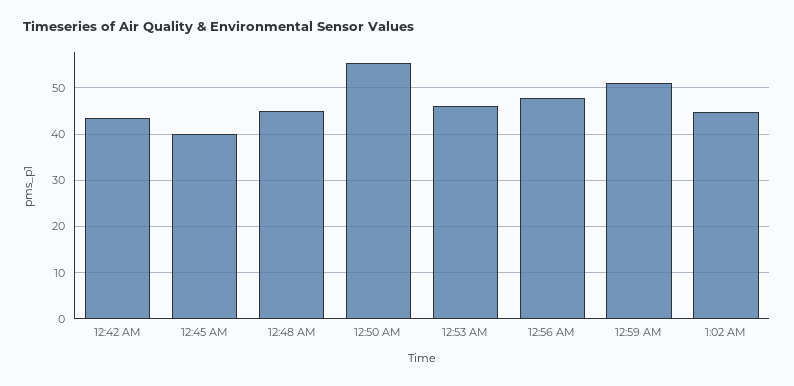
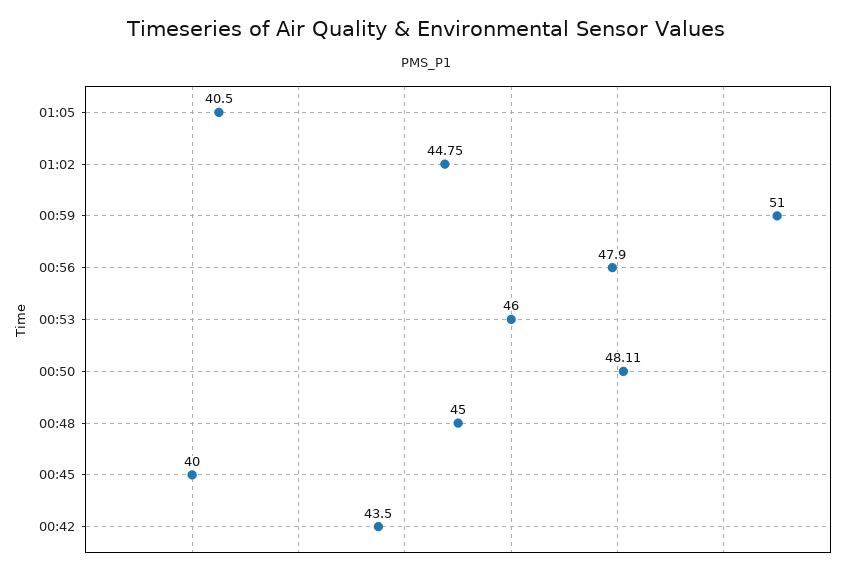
12:50 AM: 56 -> 48.11
01:05: none -> 40.5

